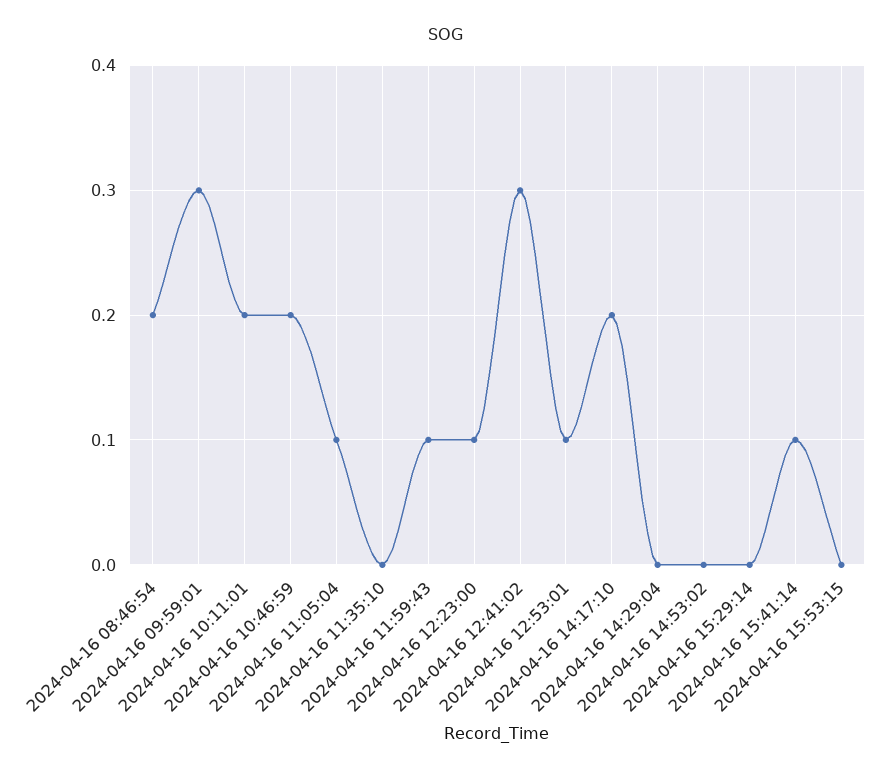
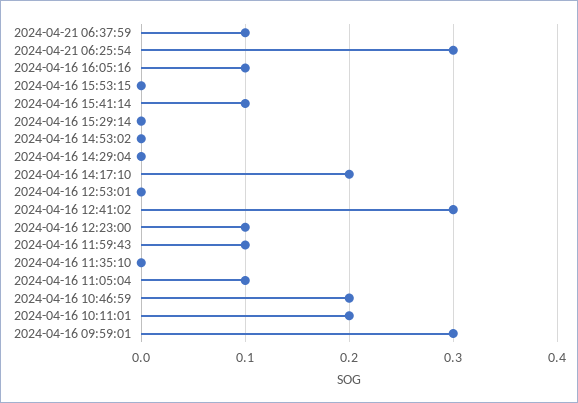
2024-04-16 08:46:54: 0.2 -> none
2024-04-16 12:53:01: 0.1 -> 0
2024-04-21 06:37:59: none -> 0.1
2024-04-21 06:25:54: none -> 0.3
2024-04-16 16:05:16: none -> 0.1

